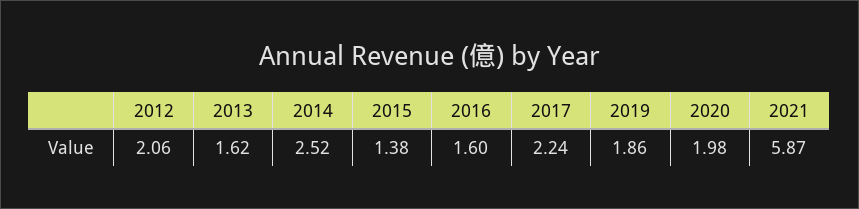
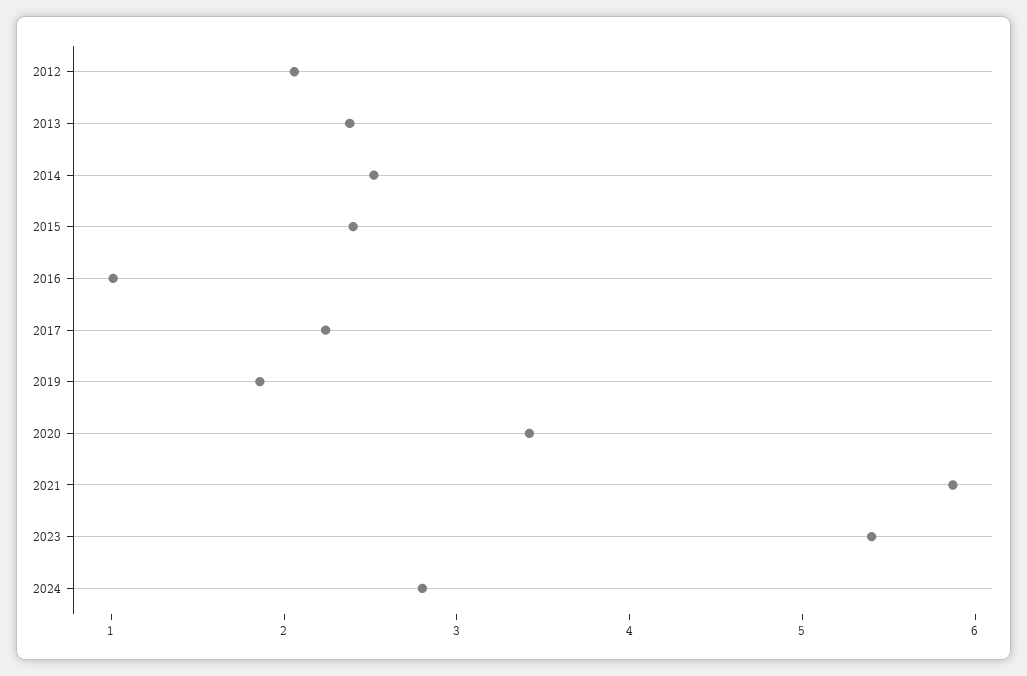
2013: 1.62 -> 2.4
2015: 1.38 -> 2.4
2016: 1.6 -> 1
2020: 1.98 -> 3.4
2023: none -> 5.4
2024: none -> 2.8

